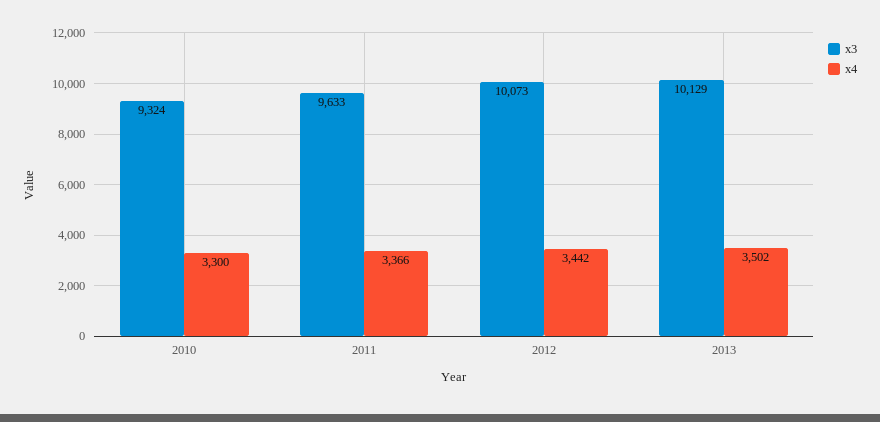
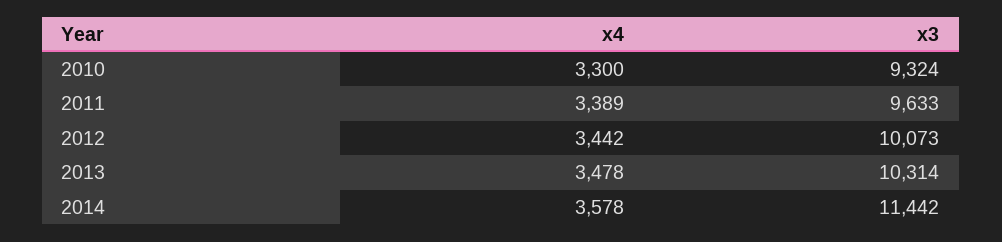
x4, 2011: 3366 -> 3389
x3, 2013: 10129 -> 10314
x4, 2013: 3502 -> 3478
x4, 2014: none -> 3578
x3, 2014: none -> 11442

